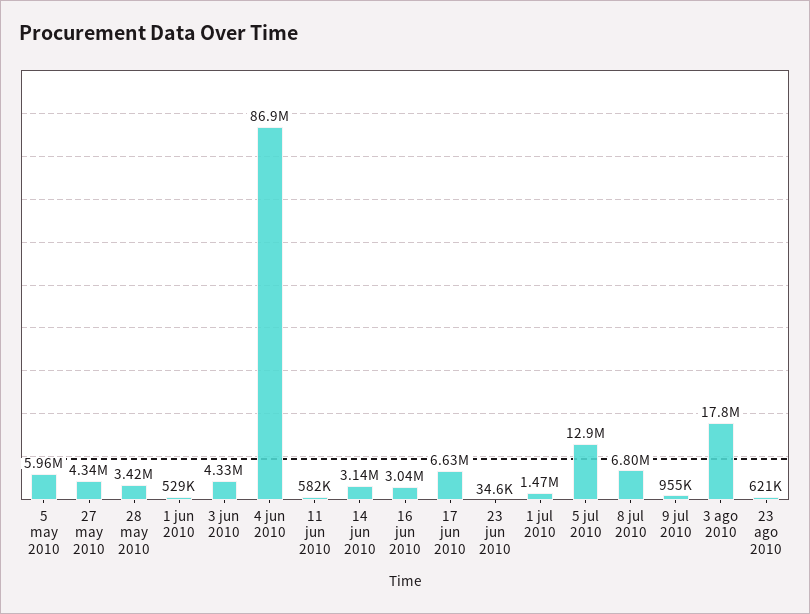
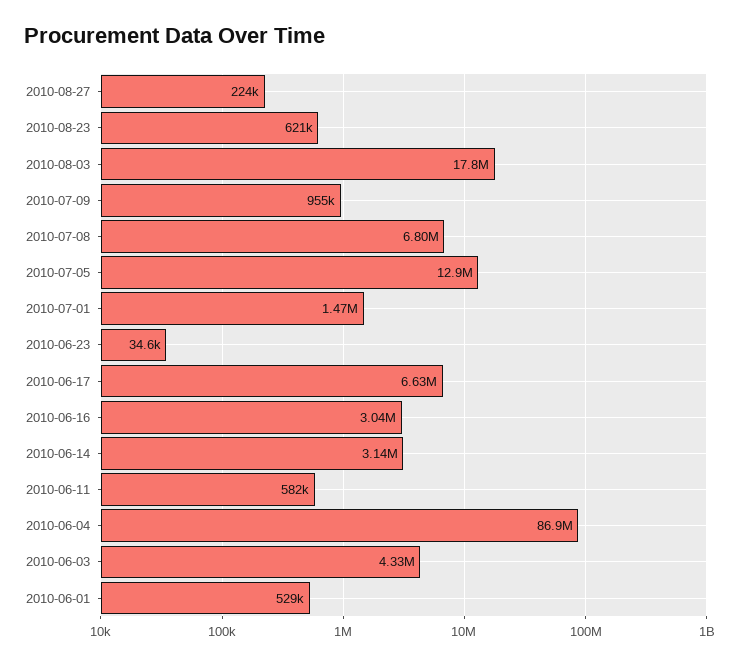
5 may 2010: 5960000 -> none
27 may 2010: 4340000 -> none
28 may 2010: 3420000 -> none
2010-08-27: none -> 224000

